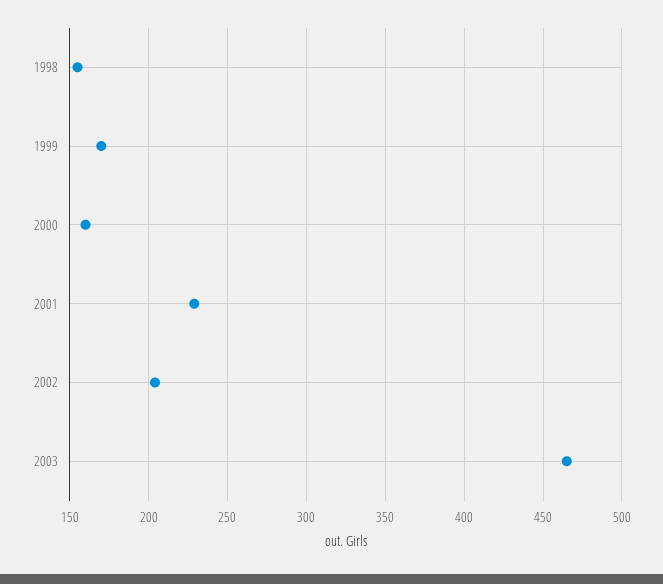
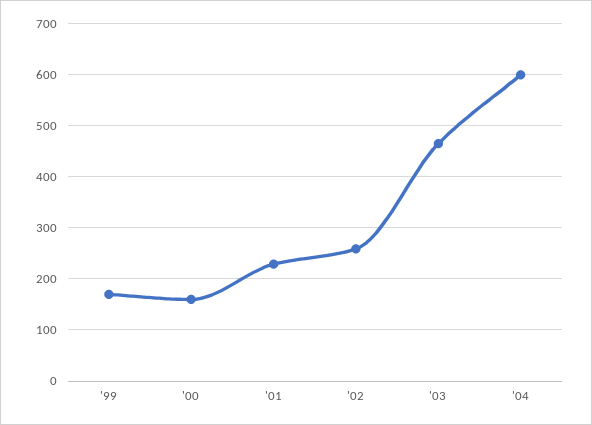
1998: 155 -> none
2002: 205 -> 260
'04: none -> 600

